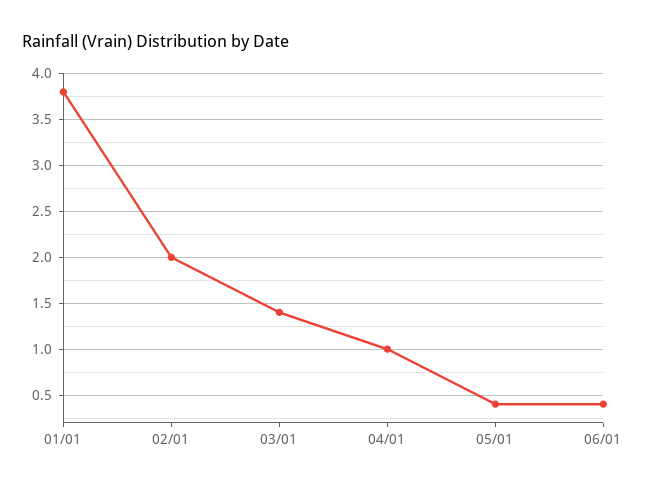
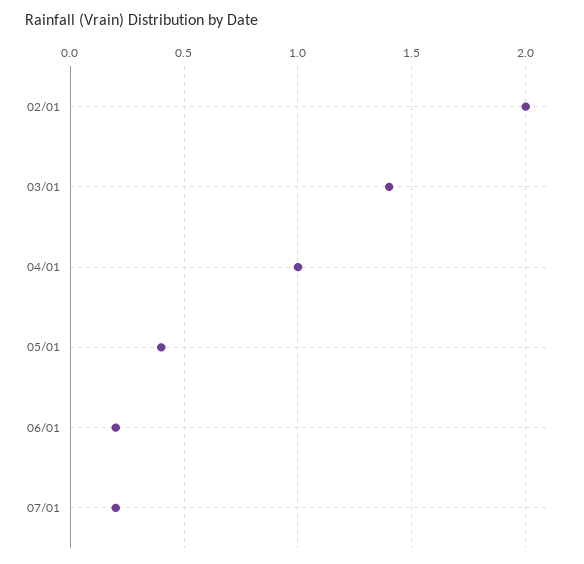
01/01: 3.8 -> none
06/01: 0.4 -> 0.2
07/01: none -> 0.2

